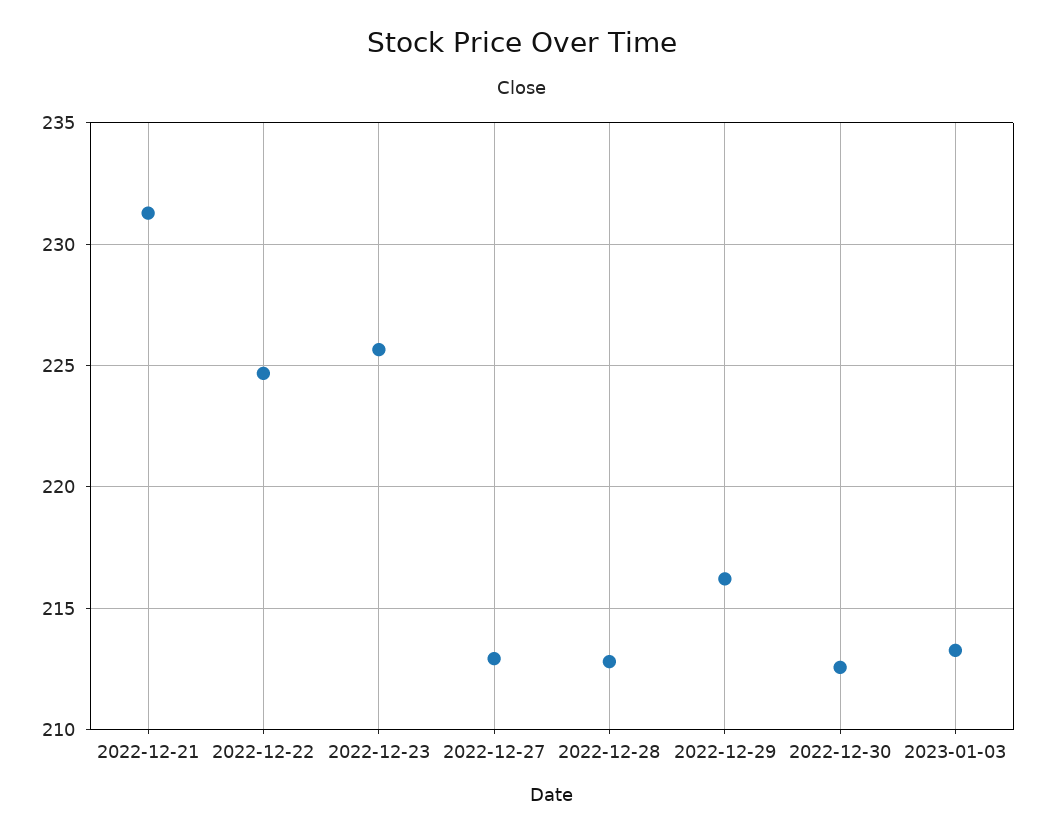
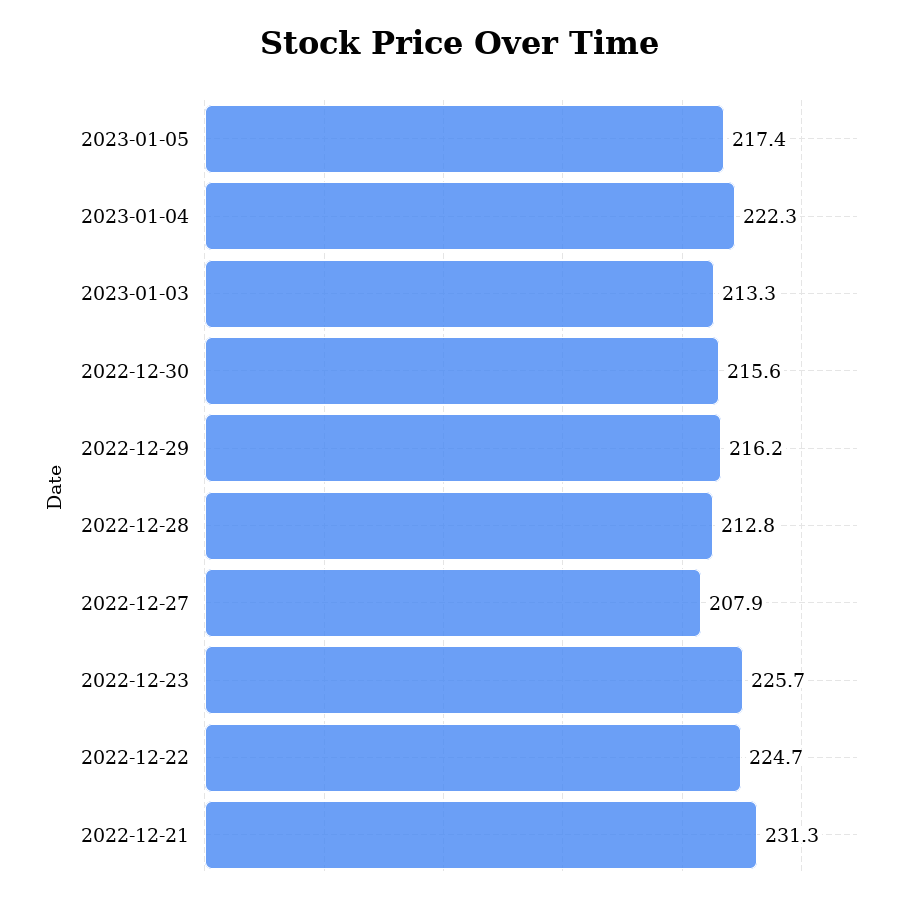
2022-12-27: 213 -> 207.9
2022-12-30: 212.5 -> 215.6
2023-01-05: none -> 217.4
2023-01-04: none -> 222.3

